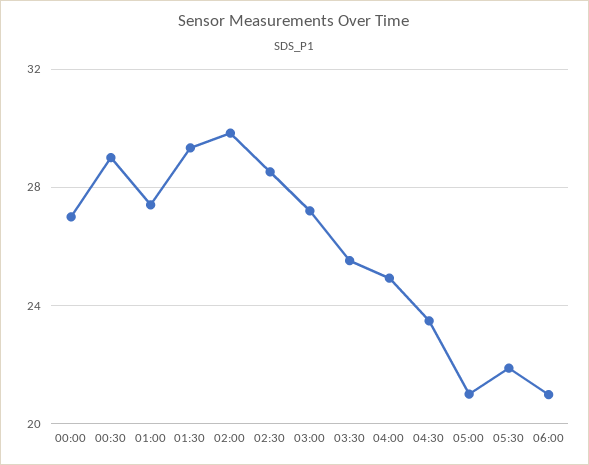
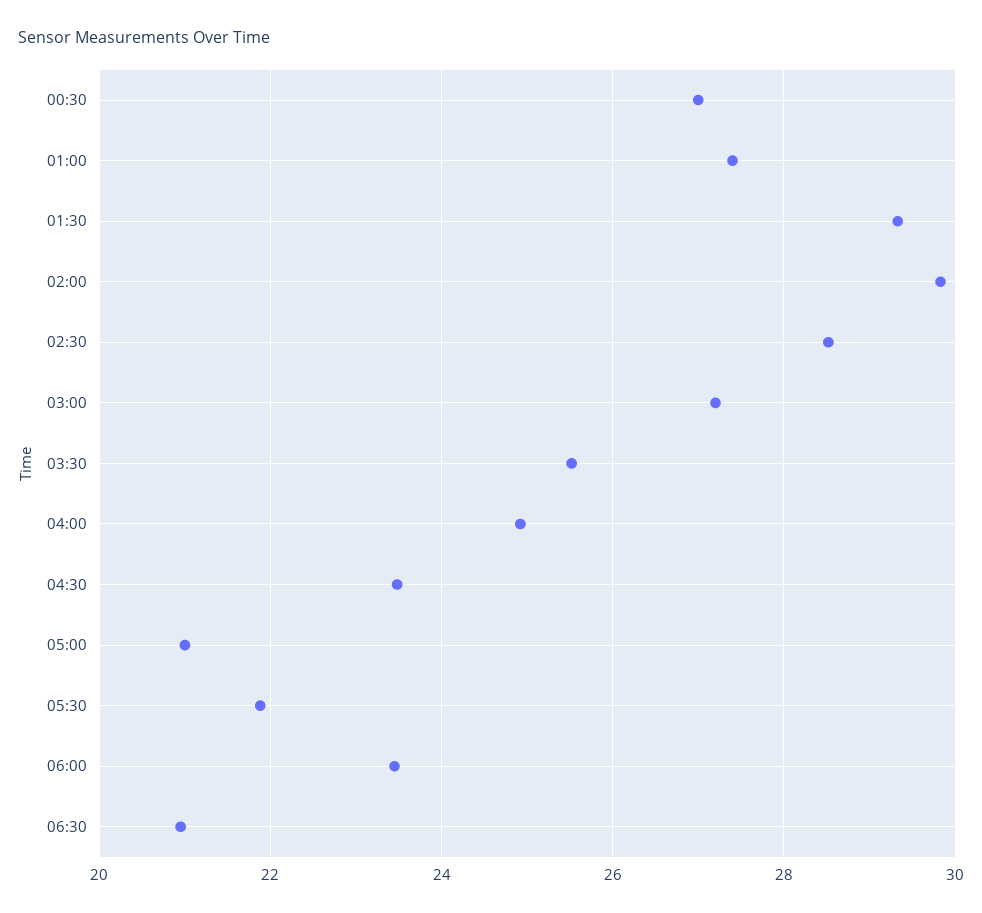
00:00: 27 -> none
00:30: 29 -> 27
06:00: 21 -> 23.4
06:30: none -> 21

